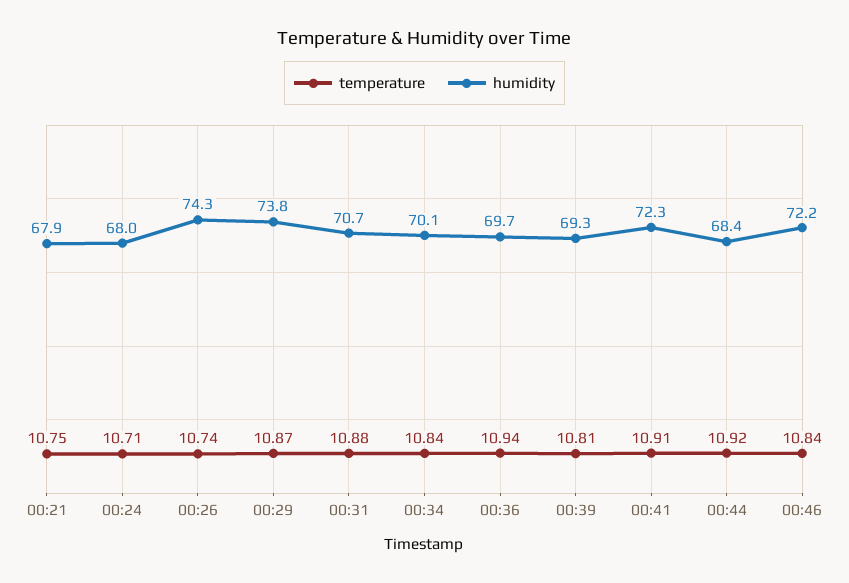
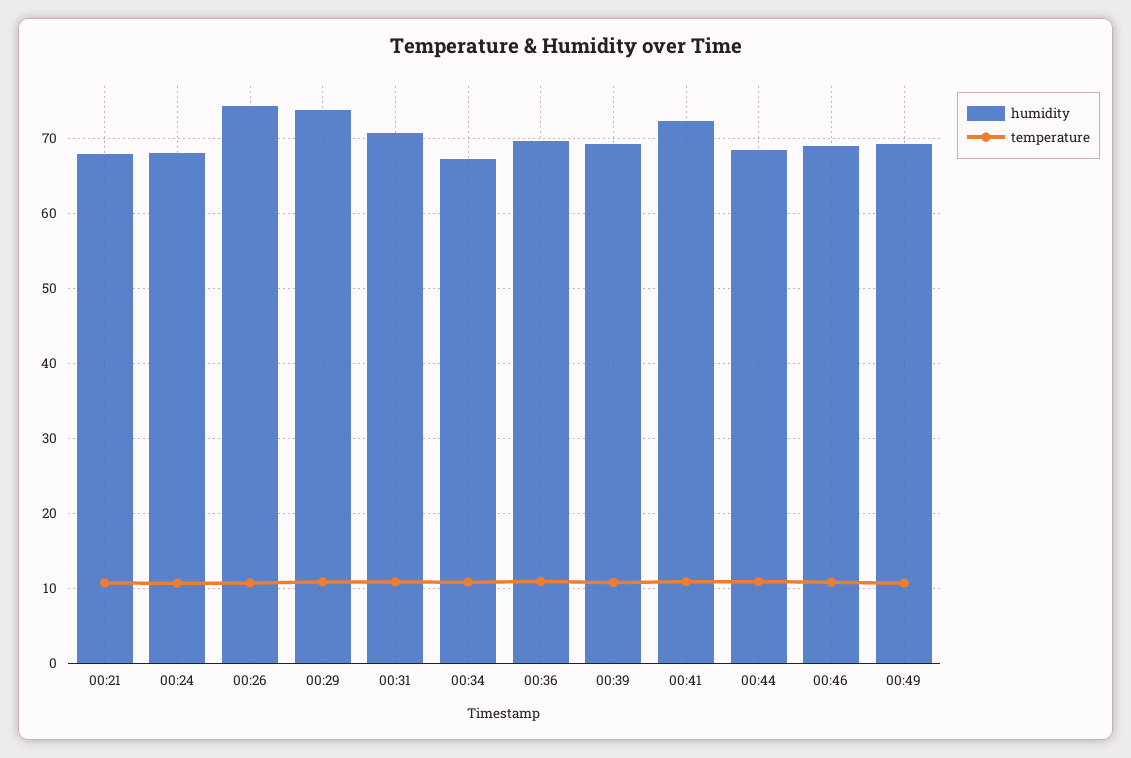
humidity, 00:34: 70.1 -> 67
humidity, 00:46: 72.2 -> 69
humidity, 00:49: none -> 69
temperature, 00:49: none -> 11

